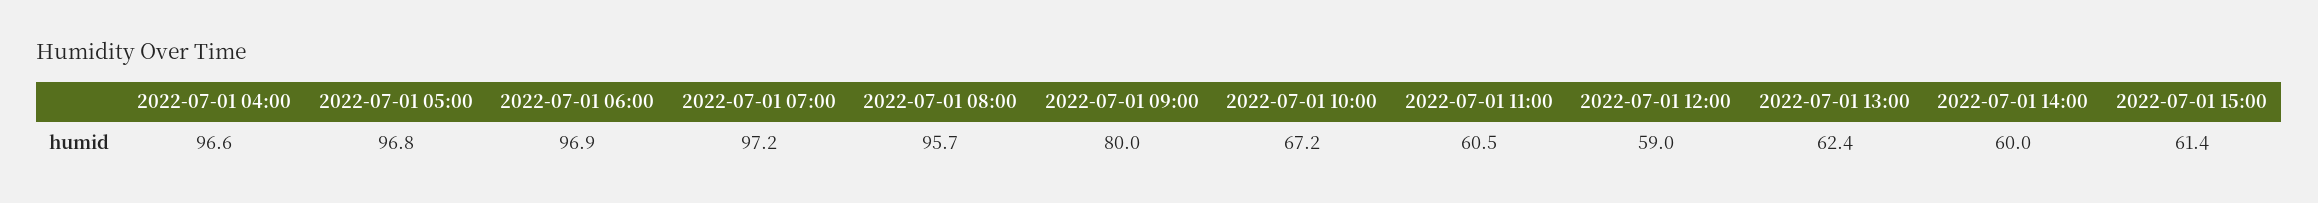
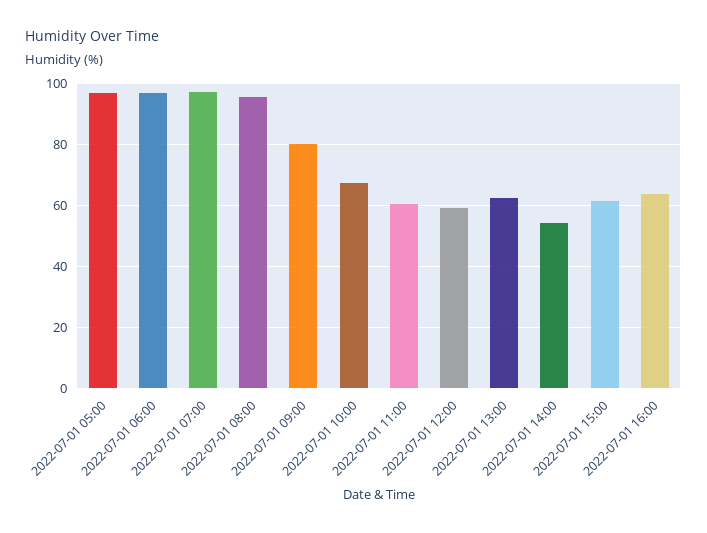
2022-07-01 04:00: 96.6 -> none
2022-07-01 14:00: 60 -> 54
2022-07-01 16:00: none -> 64

